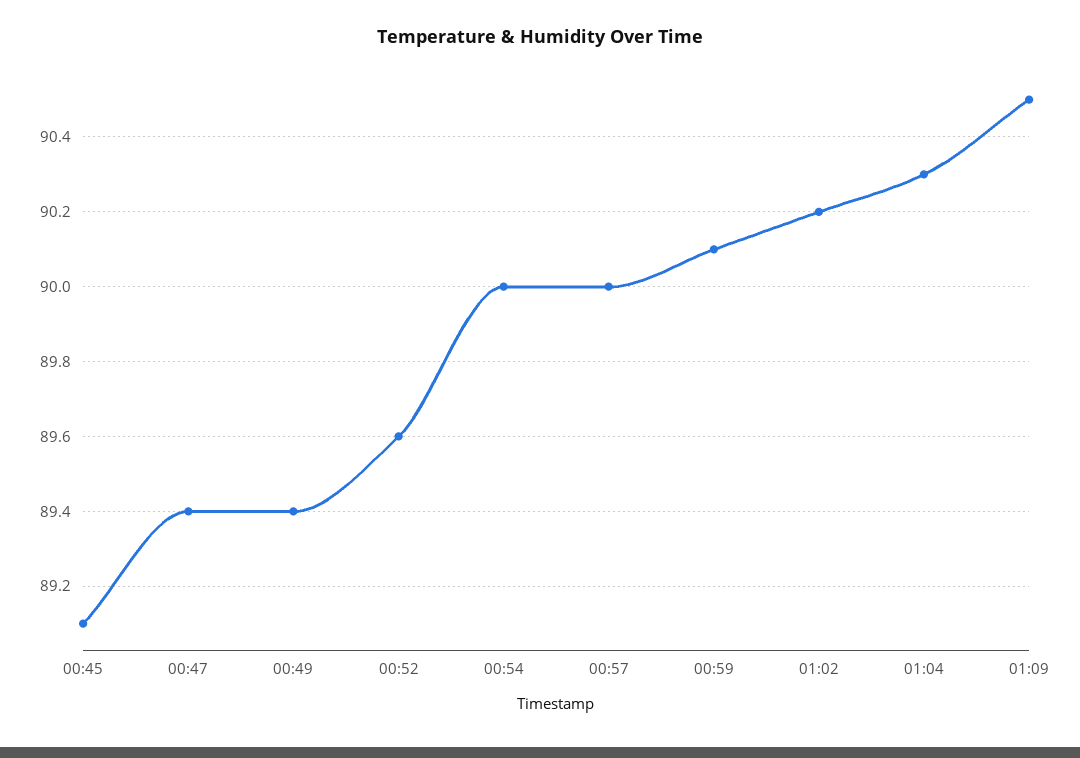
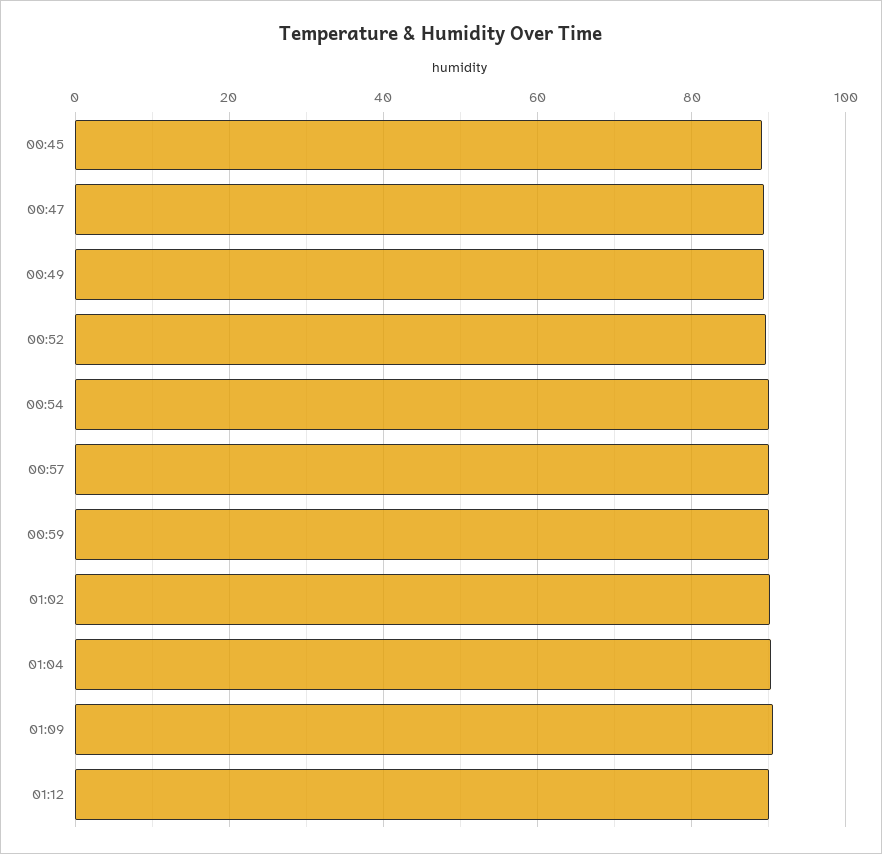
01:12: none -> 90

